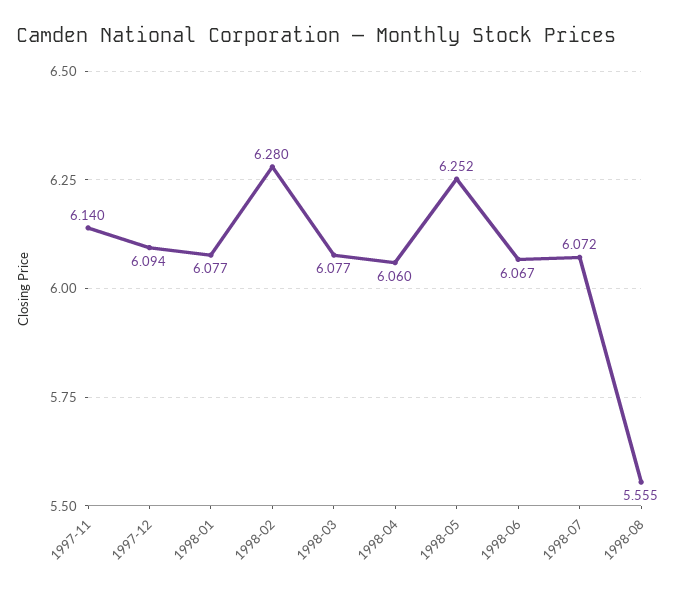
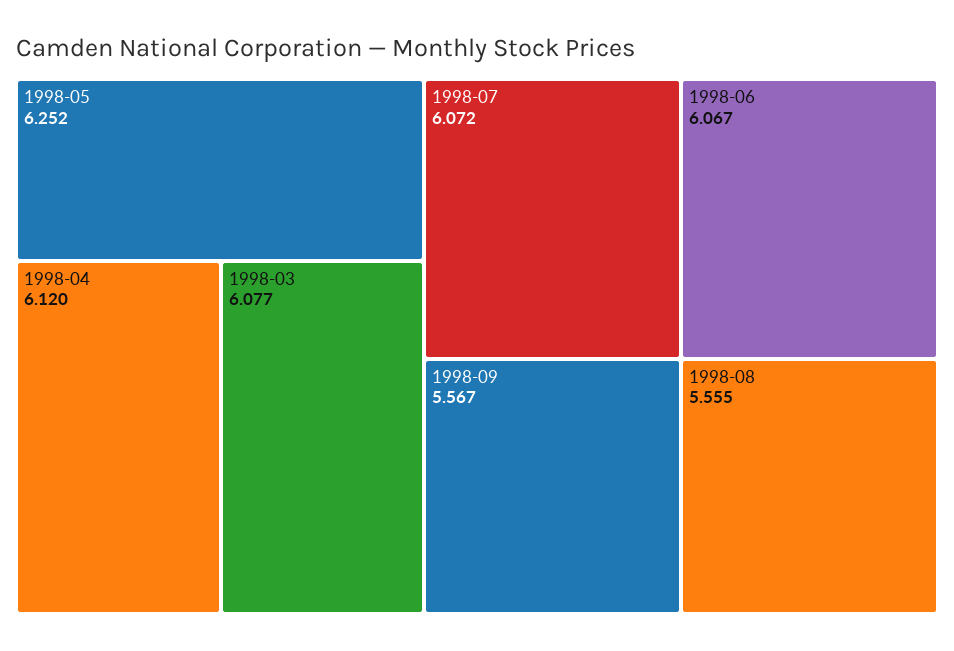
1997-11: 6.14 -> none
1997-12: 6.094 -> none
1998-01: 6.077 -> none
1998-02: 6.28 -> none
1998-04: 6.06 -> 6.12
1998-09: none -> 5.567

